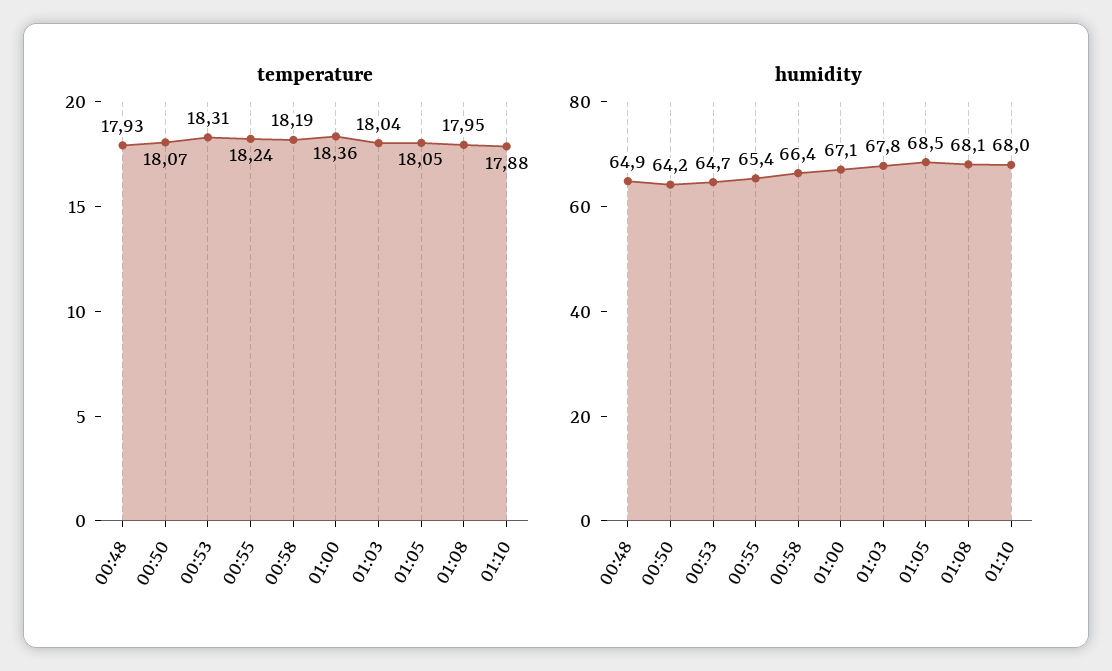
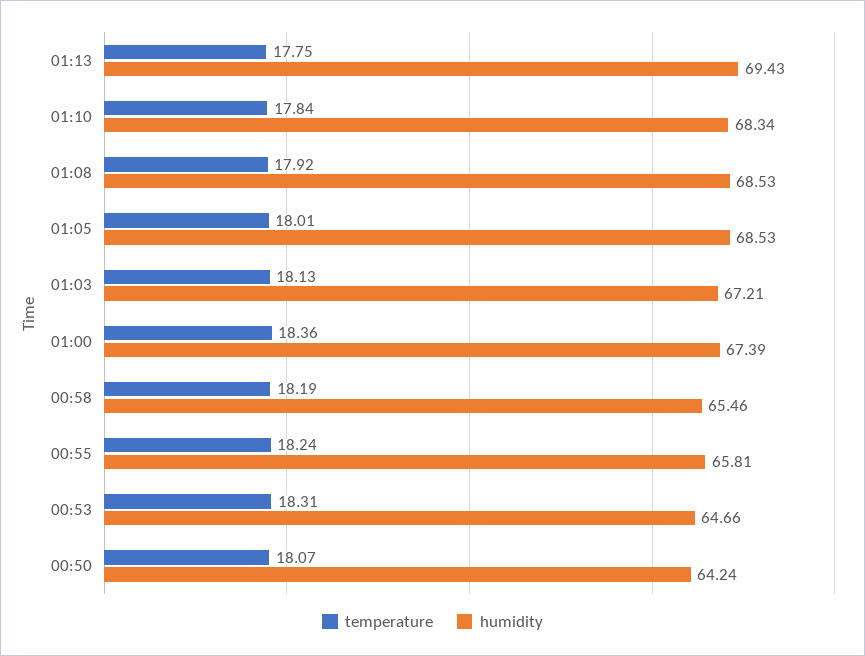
temperature, 00:48: 17.93 -> none
temperature, 01:03: 18.04 -> 18.13
temperature, 01:05: 18.05 -> 18.01
temperature, 01:08: 17.95 -> 17.92
temperature, 01:10: 17.88 -> 17.84
humidity, 00:48: 64.9 -> none
humidity, 00:55: 65.4 -> 65.81
humidity, 00:58: 66.4 -> 65.46
humidity, 01:00: 67.1 -> 67.39
humidity, 01:03: 67.8 -> 67.21
humidity, 01:08: 68.1 -> 68.53
humidity, 01:10: 68 -> 68.34
temperature, 01:13: none -> 17.75
humidity, 01:13: none -> 69.43

